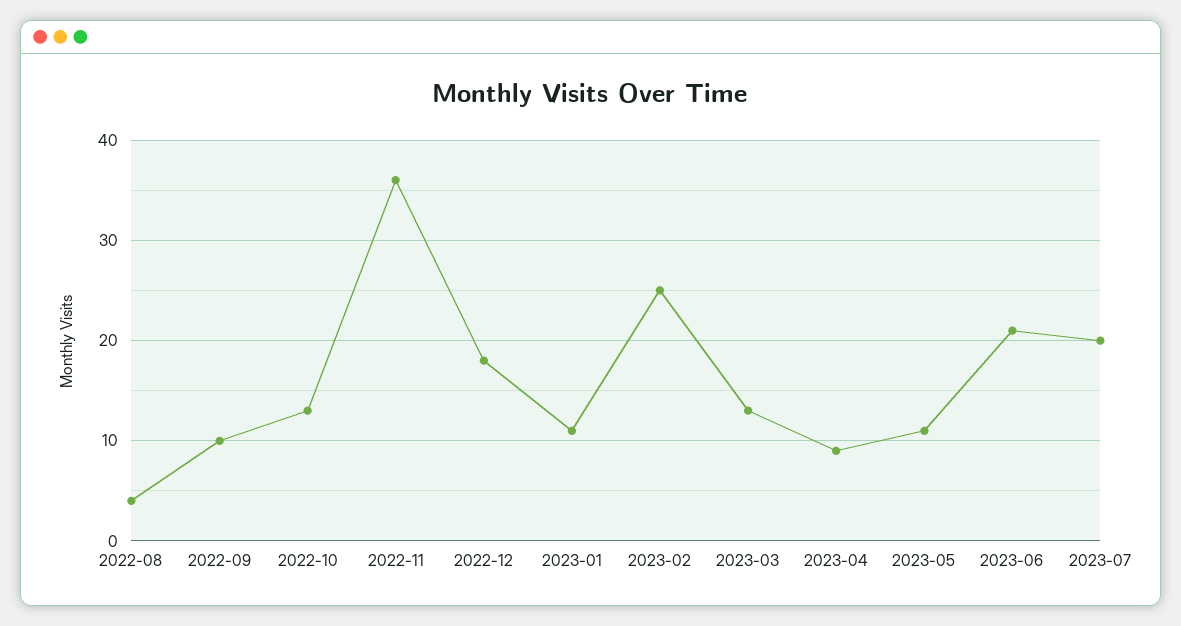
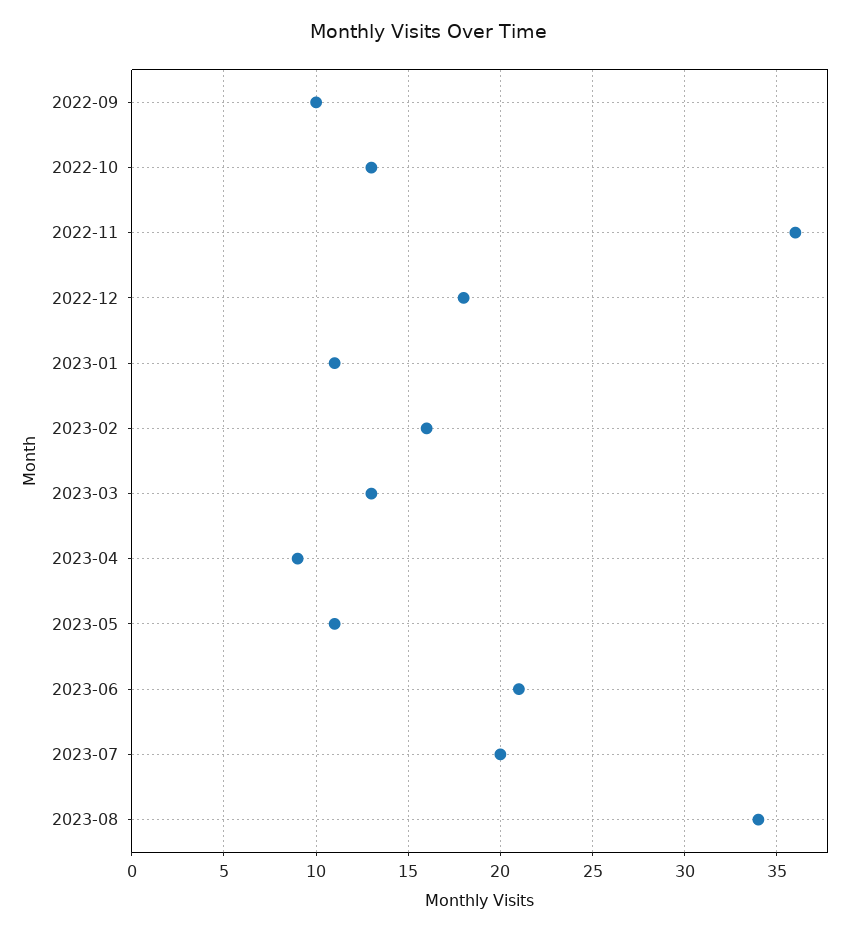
2022-08: 4 -> none
2023-02: 25 -> 16
2023-08: none -> 34

